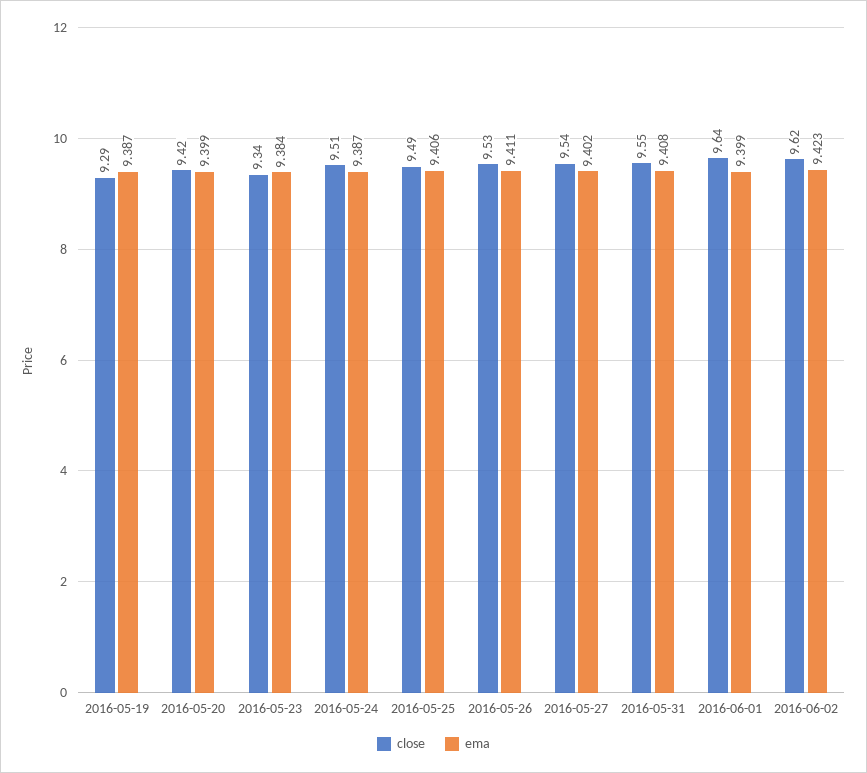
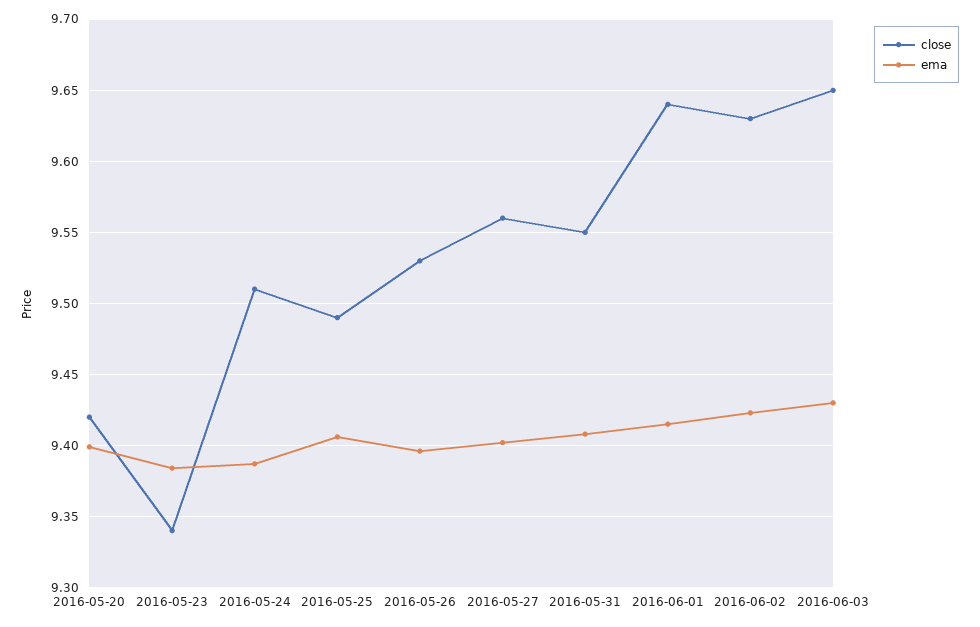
close, 2016-05-19: 9.29 -> none
ema, 2016-05-19: 9.387 -> none
ema, 2016-05-26: 9.411 -> 9.395
close, 2016-05-27: 9.54 -> 9.56
ema, 2016-06-01: 9.399 -> 9.415
close, 2016-06-02: 9.62 -> 9.63
close, 2016-06-03: none -> 9.65
ema, 2016-06-03: none -> 9.43

